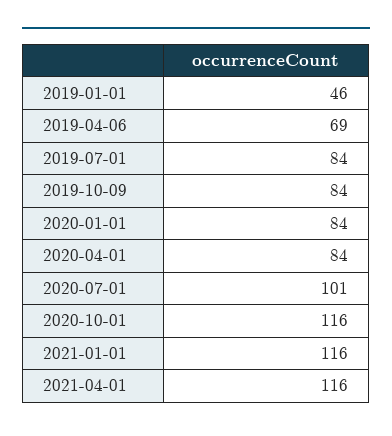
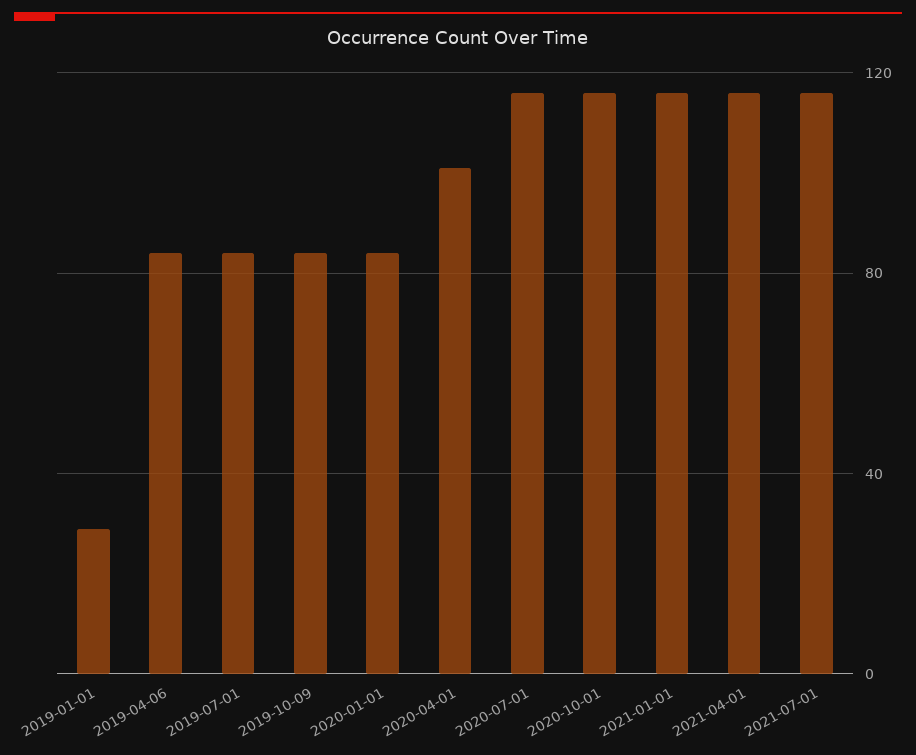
2019-01-01: 46 -> 30
2019-04-06: 69 -> 85
2020-04-01: 84 -> 100
2020-07-01: 101 -> 115
2021-07-01: none -> 115

